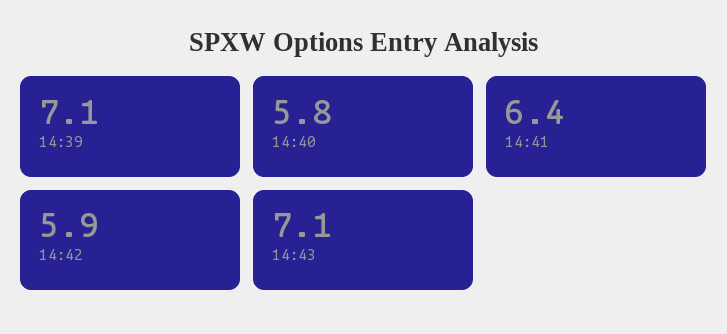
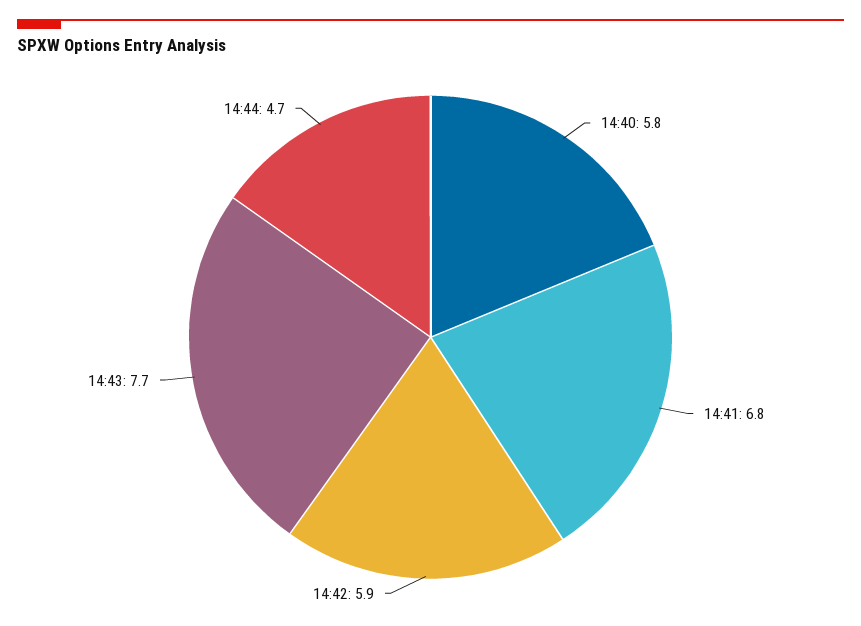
14:39: 7.1 -> none
14:41: 6.4 -> 6.8
14:43: 7.1 -> 7.7
14:44: none -> 4.7

